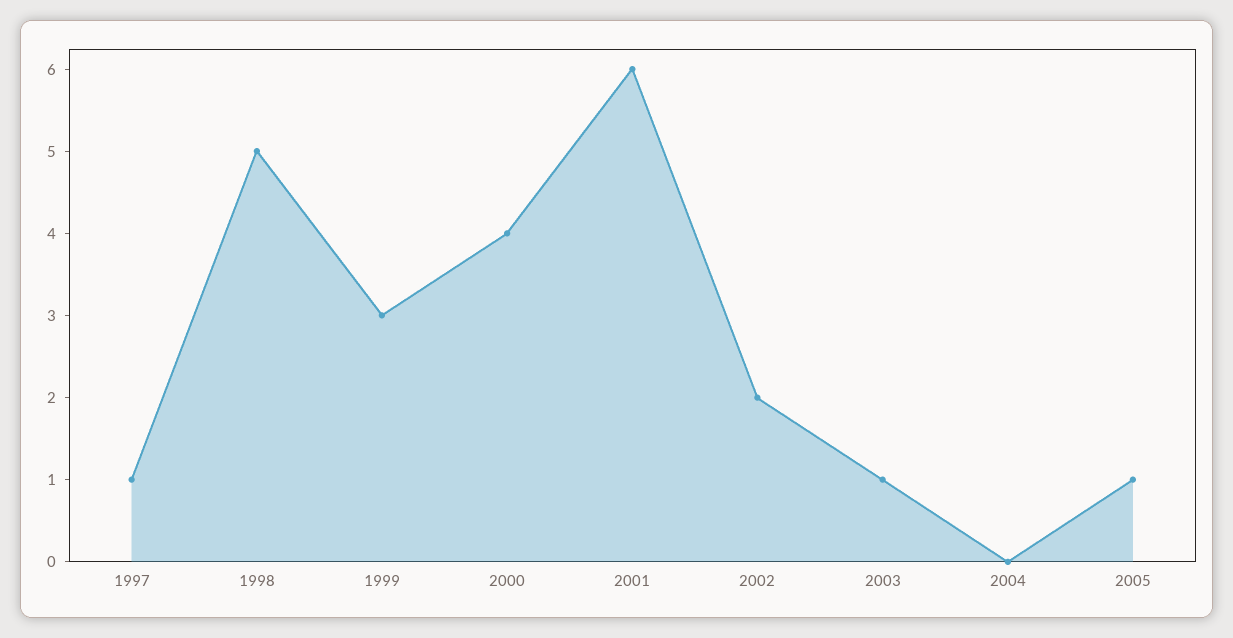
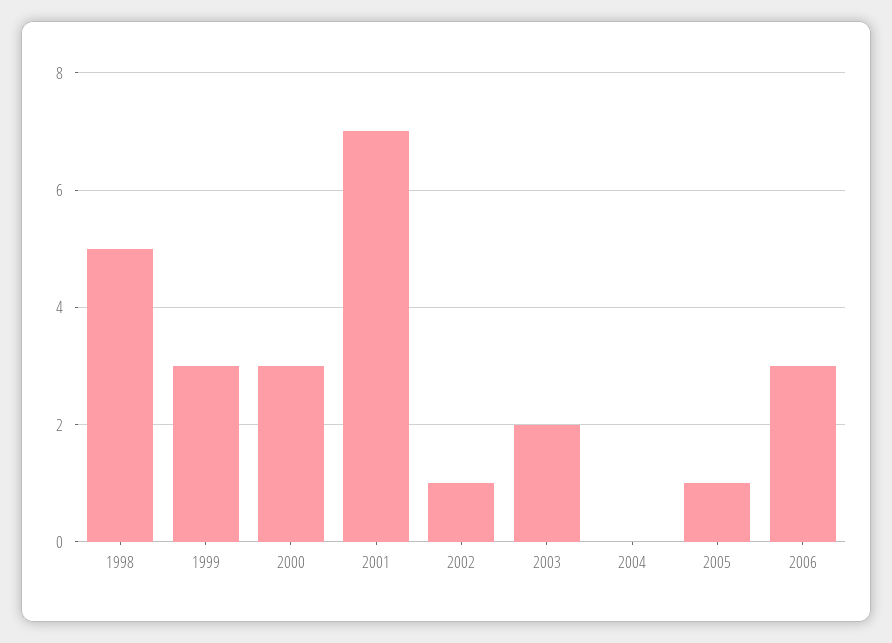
1997: 1 -> none
2000: 4 -> 3
2001: 6 -> 7
2002: 2 -> 1
2003: 1 -> 2
2006: none -> 3

